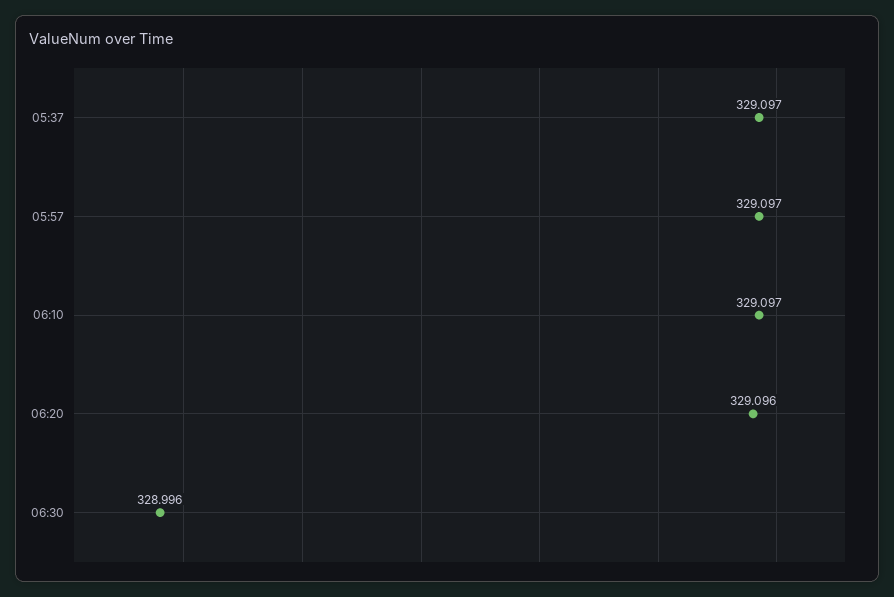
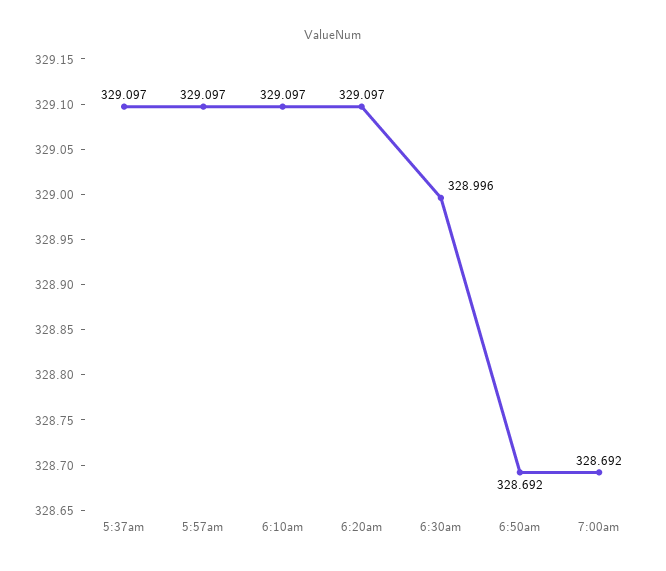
06:20: 329.096 -> 329.097
6:50am: none -> 328.692
7:00am: none -> 328.692

